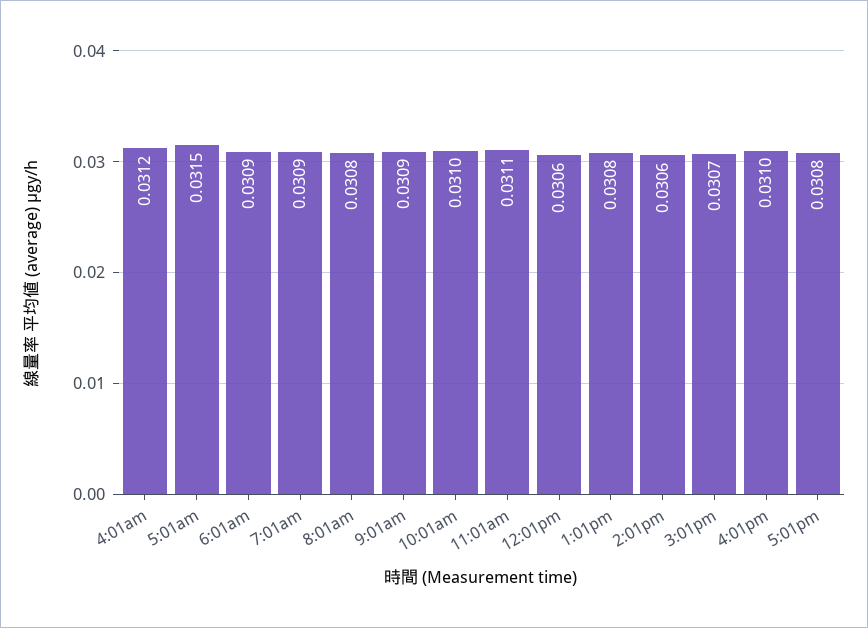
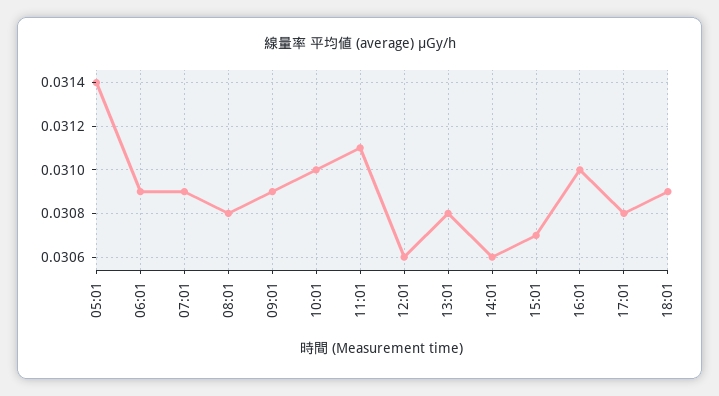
4:01am: 0.0312 -> none
5:01am: 0.0315 -> 0.0314
18:01: none -> 0.0309

